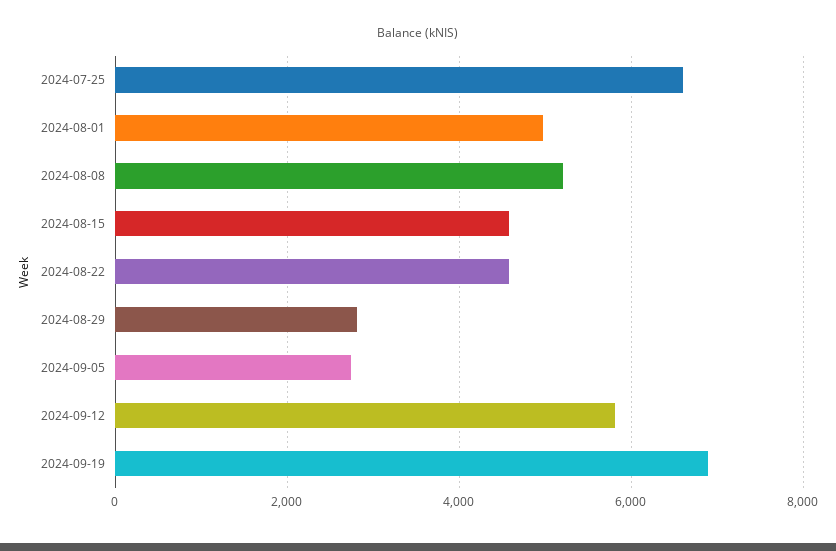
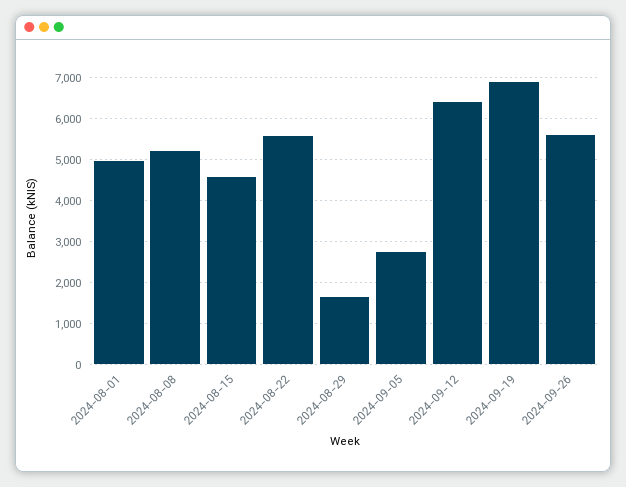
2024-07-25: 6600 -> none
2024-08-22: 4600 -> 5600
2024-08-29: 2800 -> 1600
2024-09-12: 5800 -> 6400
2024-09-26: none -> 5600

